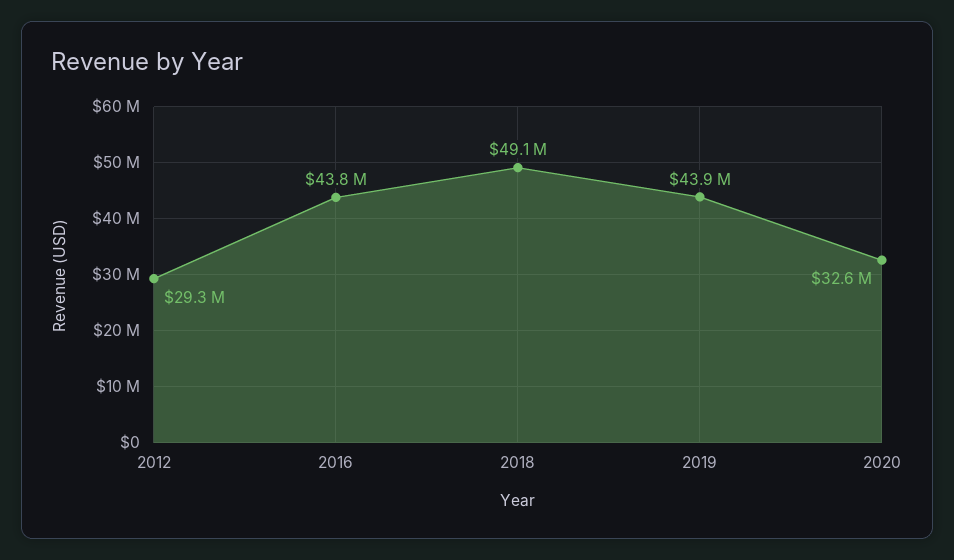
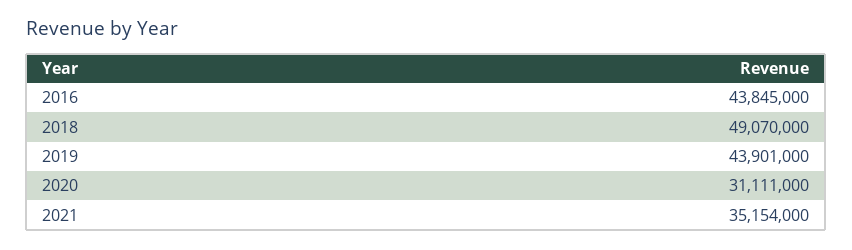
2012: 29300000 -> none
2020: 32600000 -> 31111000
2021: none -> 35154000

